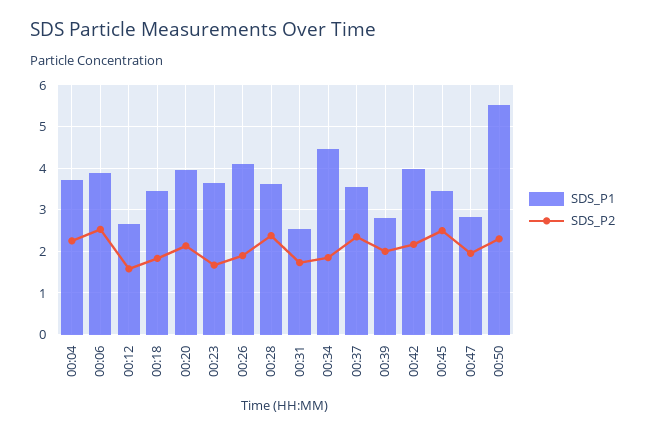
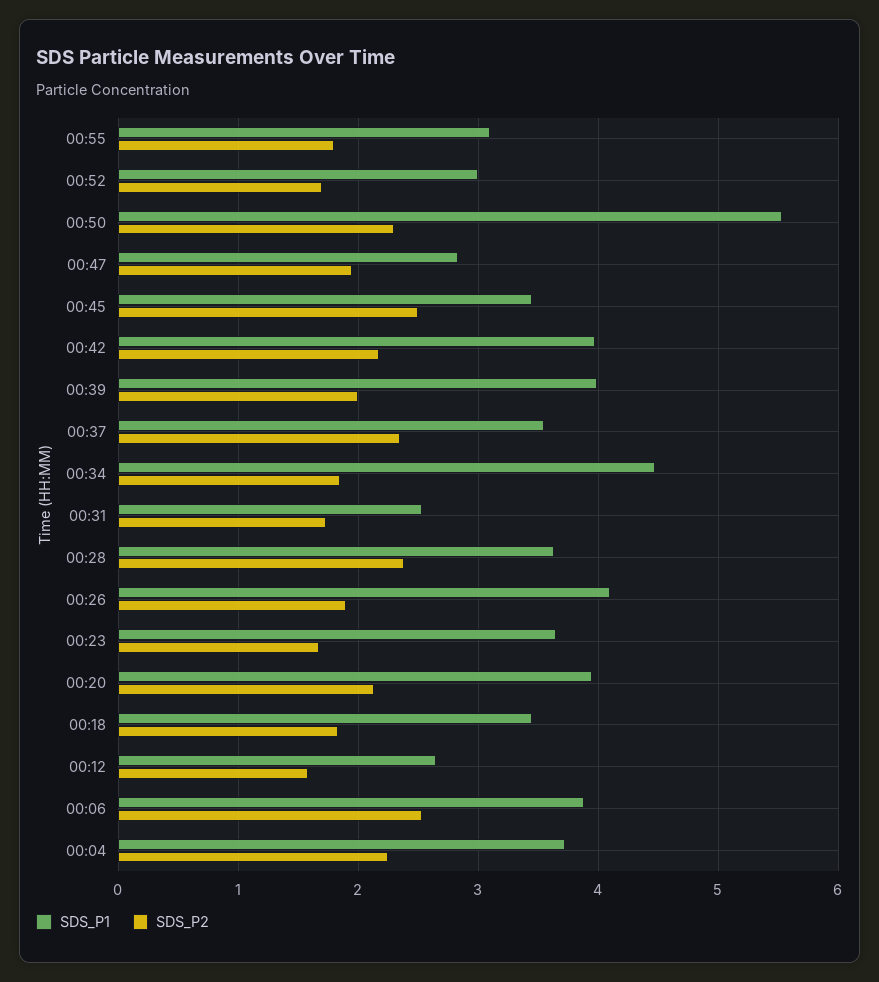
SDS_P1, 00:39: 2.8 -> 4
SDS_P1, 00:55: none -> 3.1
SDS_P2, 00:55: none -> 1.8
SDS_P1, 00:52: none -> 3
SDS_P2, 00:52: none -> 1.7

